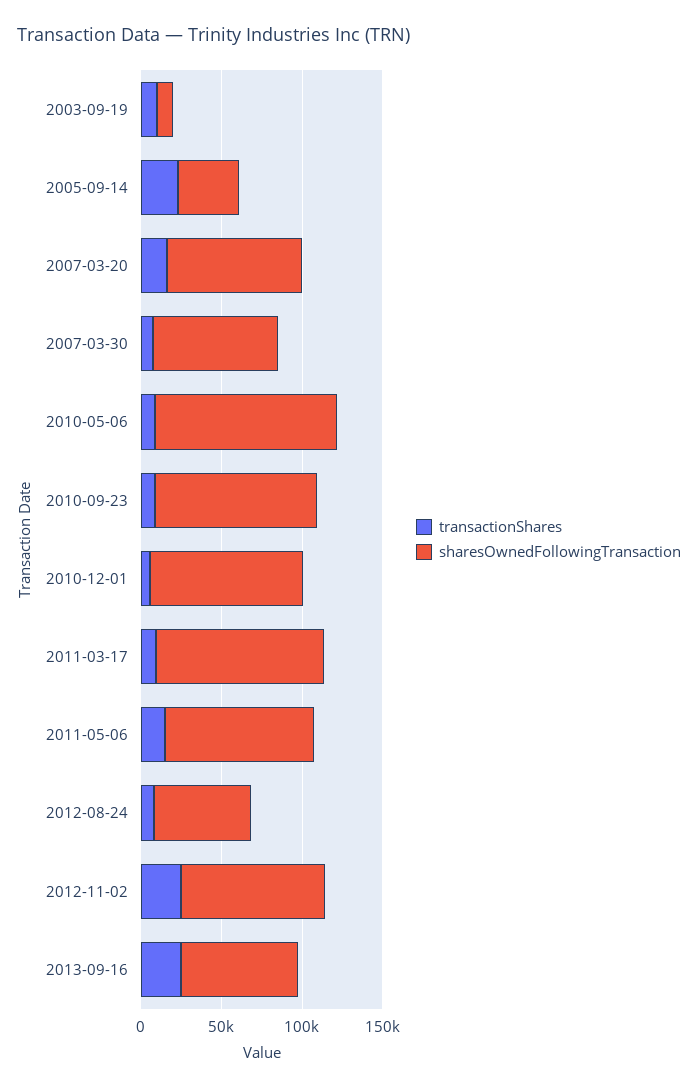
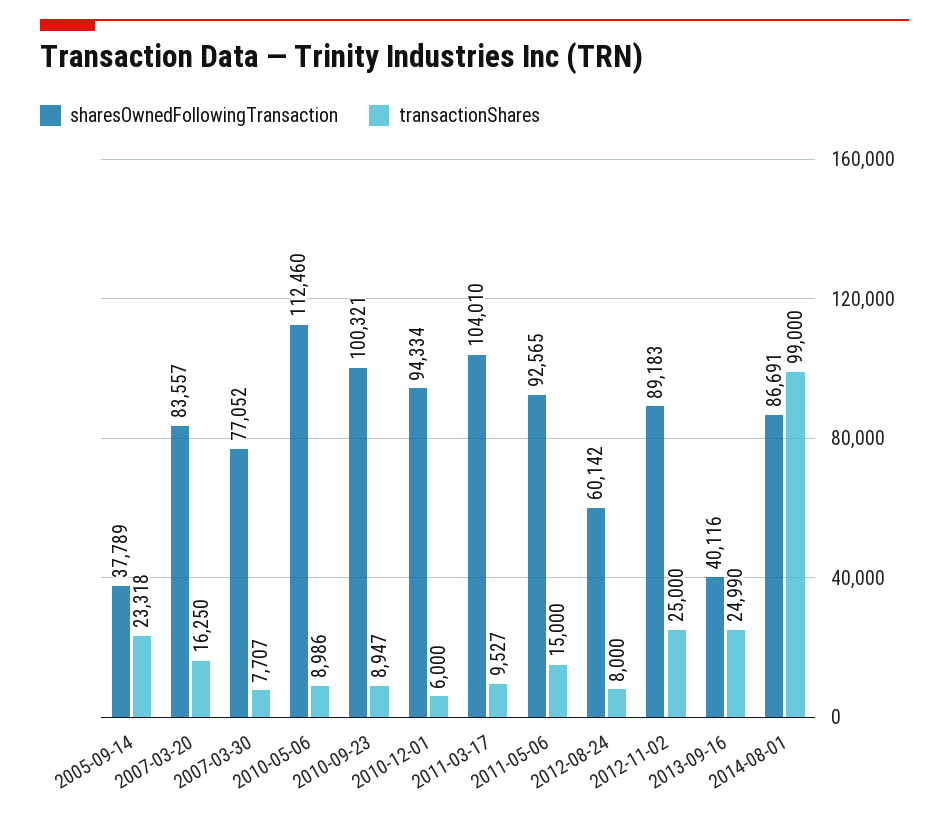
transactionShares, 2003-09-19: 10000 -> none
sharesOwnedFollowingTransaction, 2003-09-19: 10000 -> none
sharesOwnedFollowingTransaction, 2013-09-16: 70000 -> 40116
sharesOwnedFollowingTransaction, 2014-08-01: none -> 86691
transactionShares, 2014-08-01: none -> 99000

